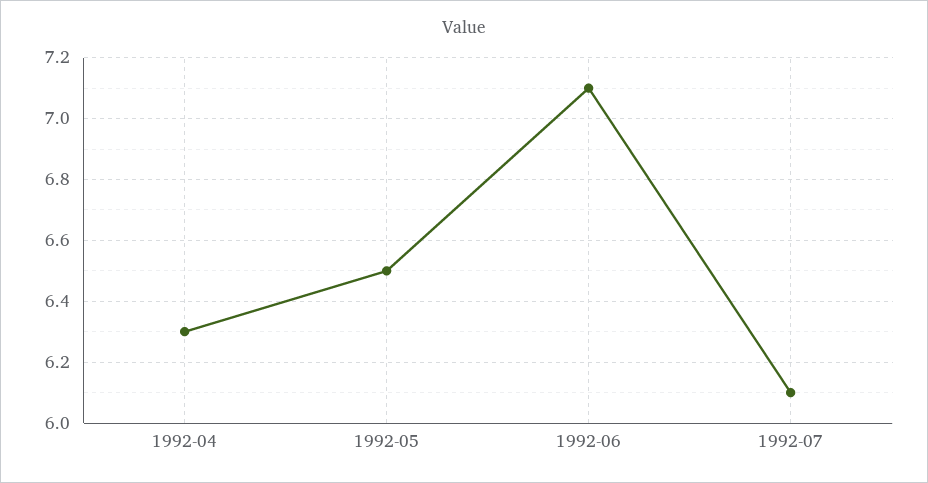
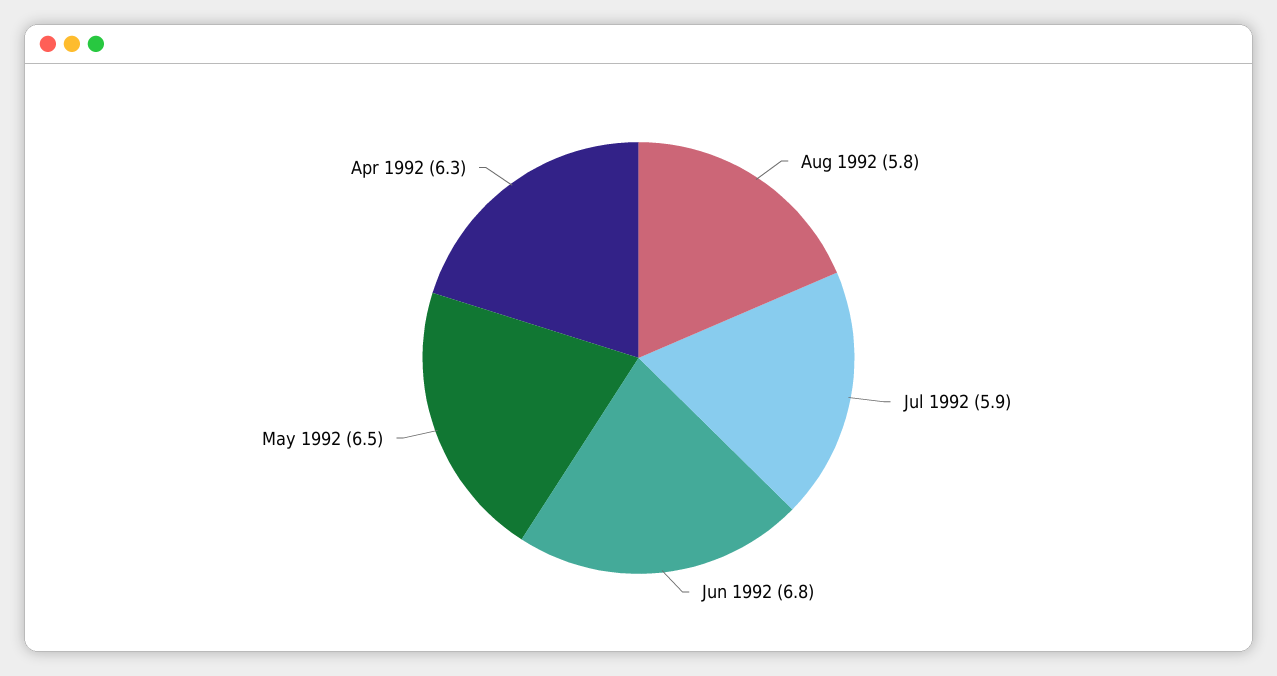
1992-06: 7.1 -> 6.8
1992-07: 6.1 -> 5.9
Aug 1992: none -> 5.8

